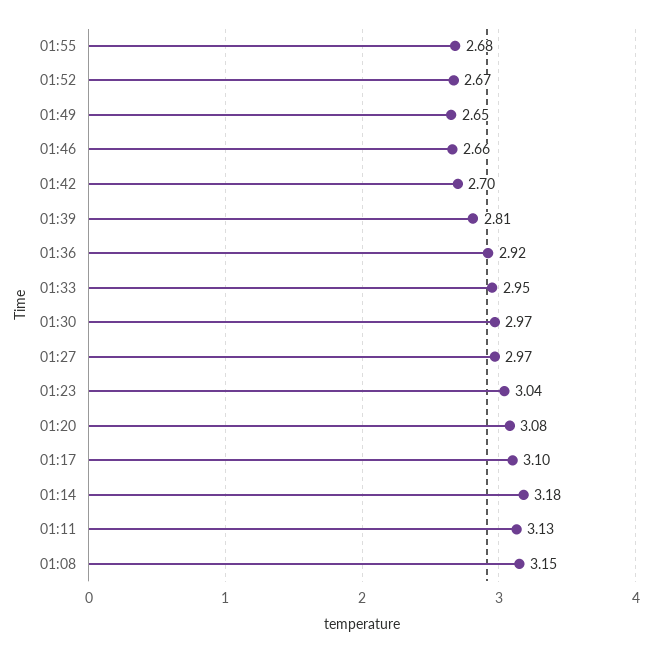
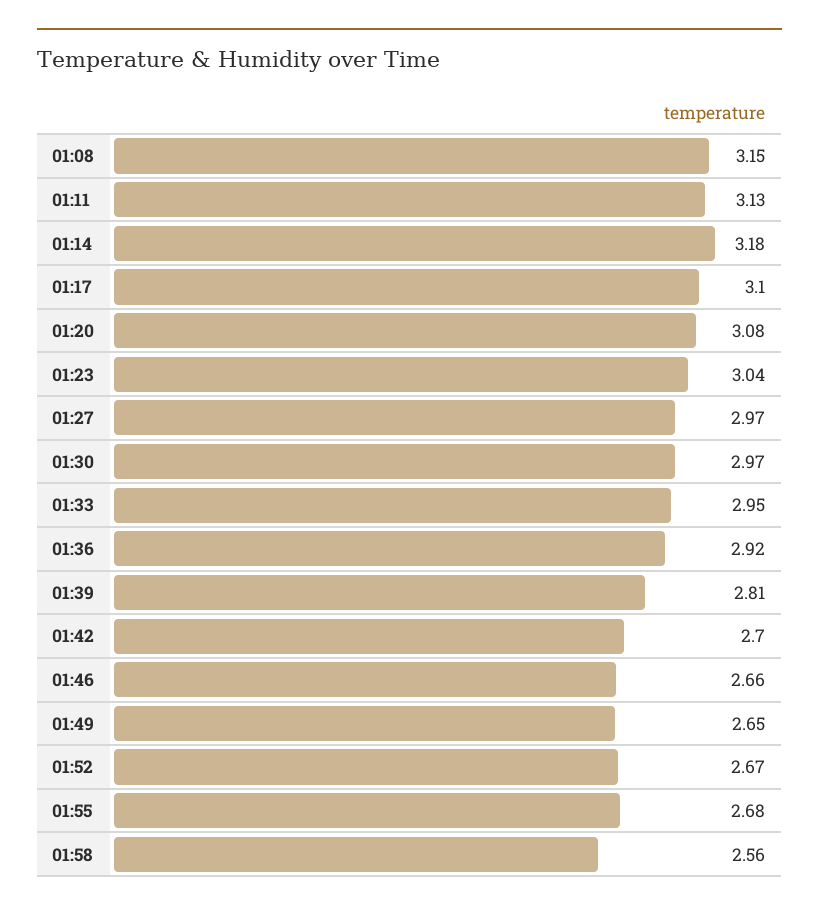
01:58: none -> 2.56

